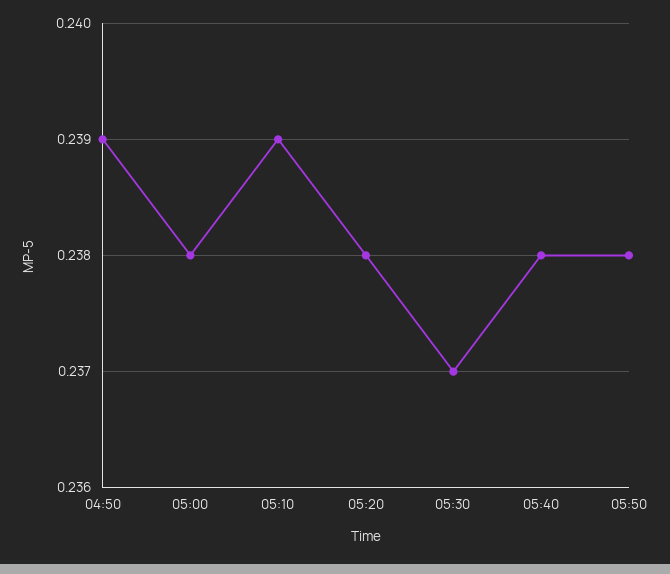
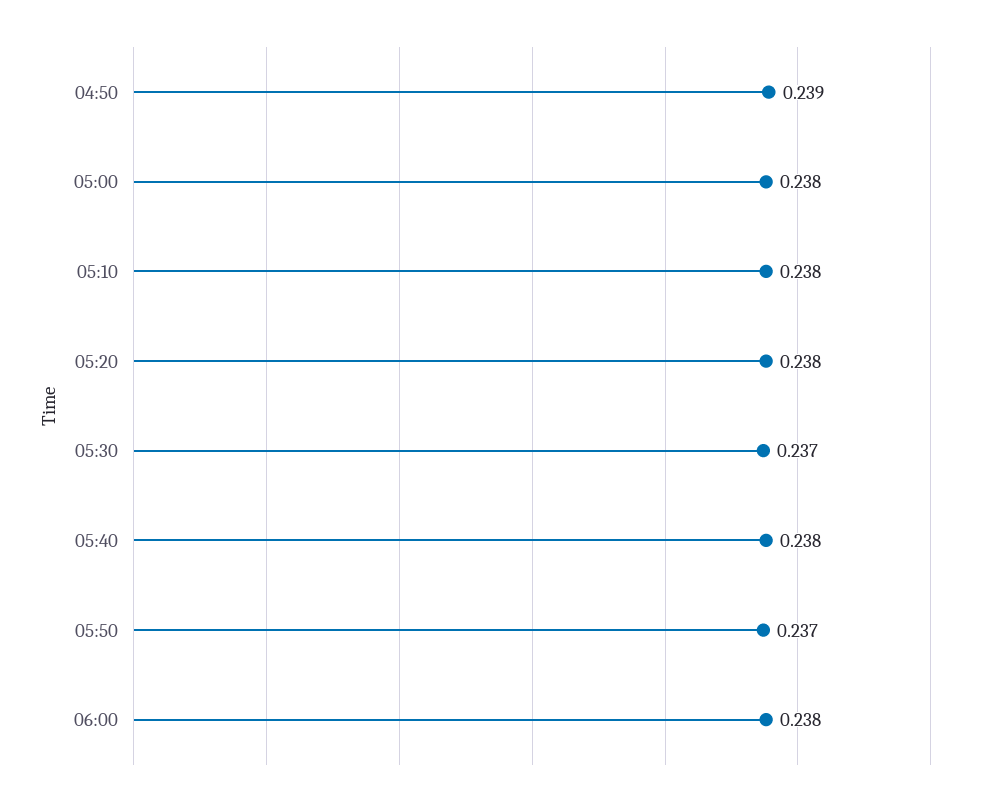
05:10: 0.239 -> 0.238
05:50: 0.238 -> 0.237
06:00: none -> 0.238

